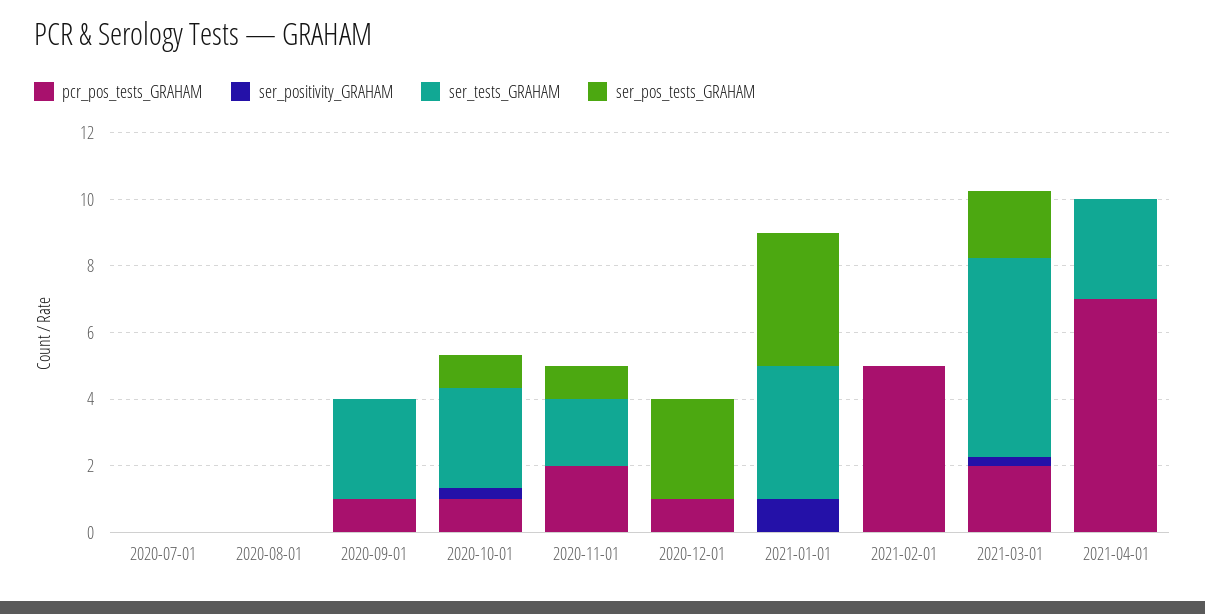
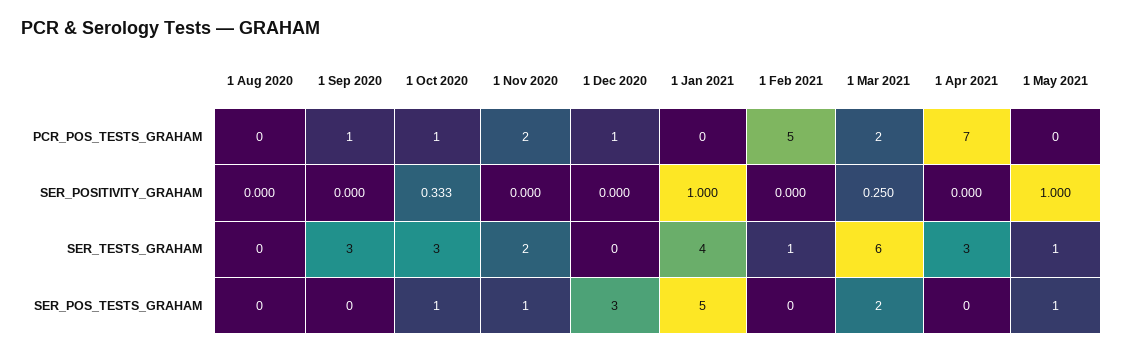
pcr_pos_tests_GRAHAM, 2020-07-01: 0 -> none
ser_positivity_GRAHAM, 2020-07-01: 0 -> none
ser_tests_GRAHAM, 2020-07-01: 0 -> none
ser_pos_tests_GRAHAM, 2020-07-01: 0 -> none
ser_pos_tests_GRAHAM, 2021-01-01: 4 -> 5
ser_tests_GRAHAM, 2021-02-01: 0 -> 1
pcr_pos_tests_GRAHAM, 1 May 2021: none -> 0
ser_positivity_GRAHAM, 1 May 2021: none -> 1
ser_tests_GRAHAM, 1 May 2021: none -> 1
ser_pos_tests_GRAHAM, 1 May 2021: none -> 1

